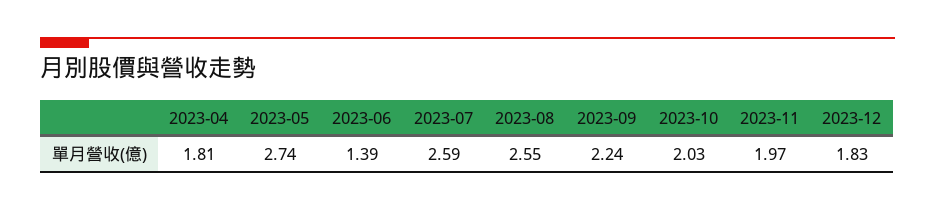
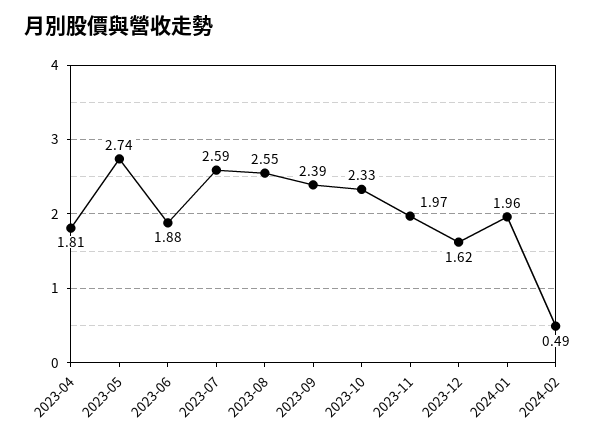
2023-06: 1.39 -> 1.88
2023-09: 2.24 -> 2.39
2023-10: 2.03 -> 2.33
2023-12: 1.83 -> 1.62
2024-01: none -> 1.96
2024-02: none -> 0.49

